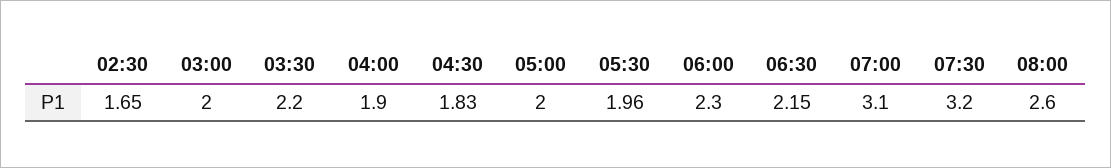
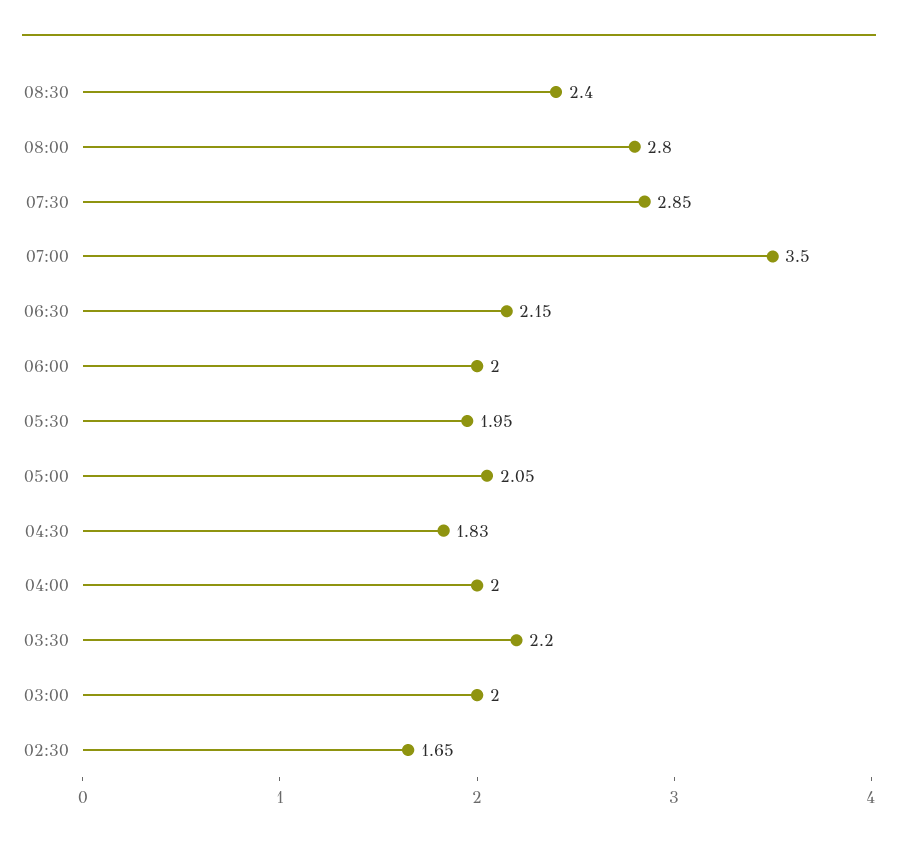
04:00: 1.9 -> 2
05:00: 2 -> 2.05
05:30: 1.96 -> 1.95
06:00: 2.3 -> 2
07:00: 3.1 -> 3.5
07:30: 3.2 -> 2.85
08:00: 2.6 -> 2.8
08:30: none -> 2.4

